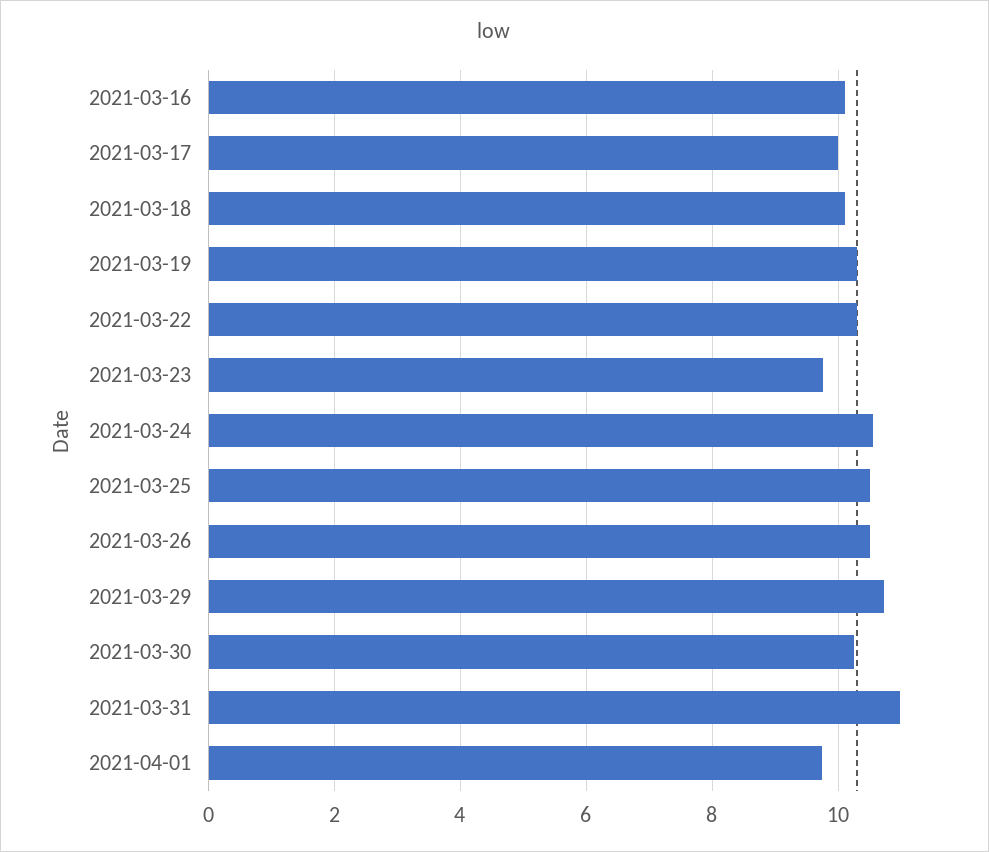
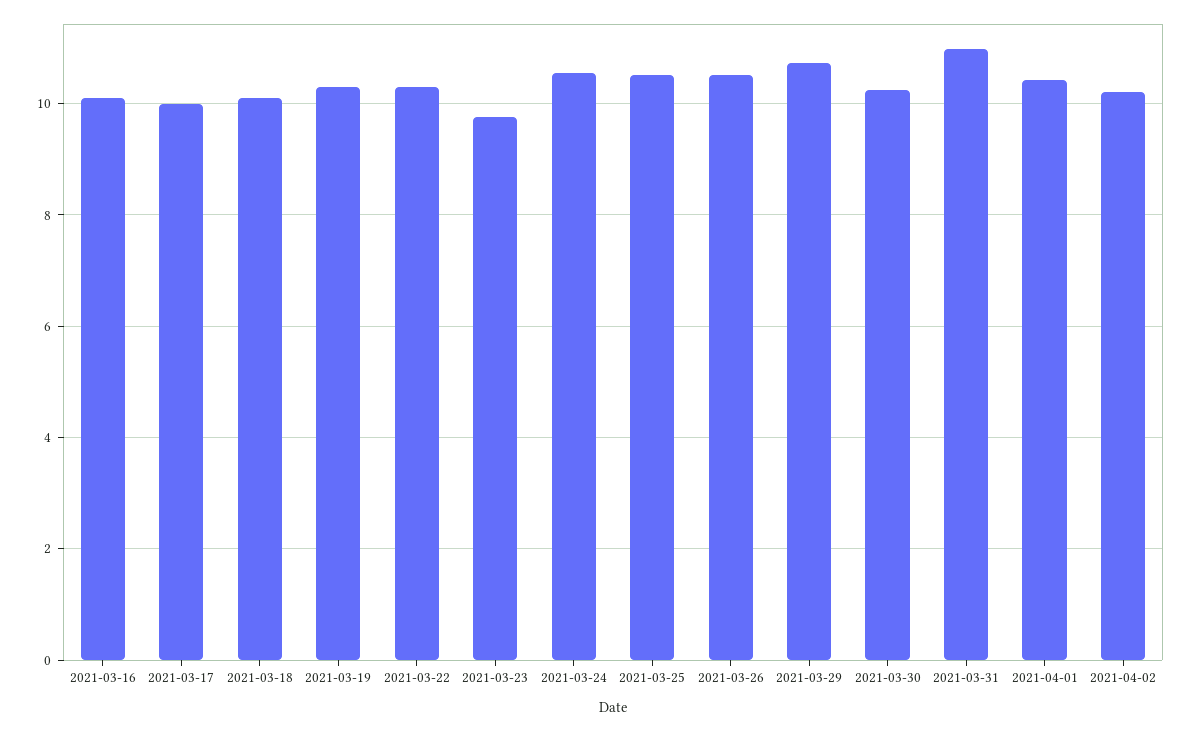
2021-04-01: 9.8 -> 10.4
2021-04-02: none -> 10.2

